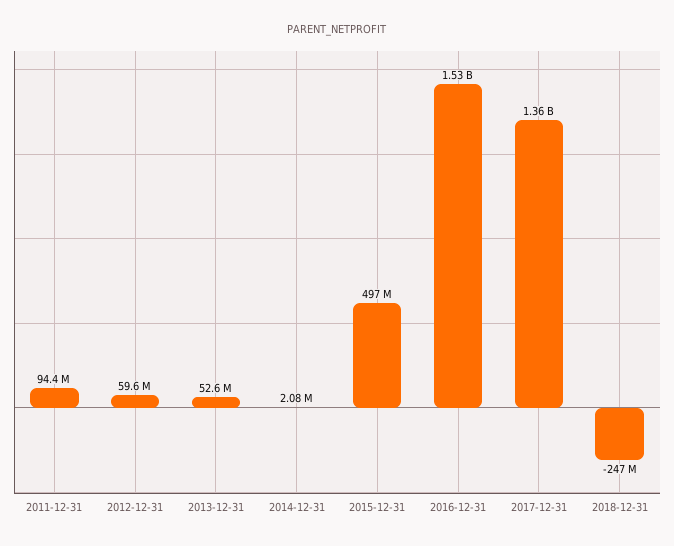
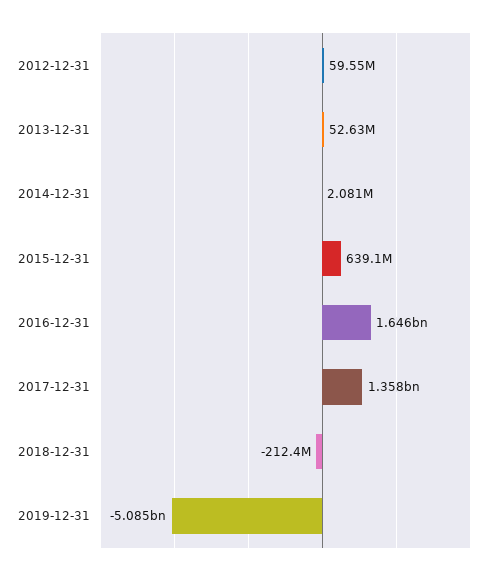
2011-12-31: 94400000 -> none
2015-12-31: 497000000 -> 639100000
2016-12-31: 1530000000 -> 1646000000
2018-12-31: -247000000 -> -212400000
2019-12-31: none -> -5085000000

